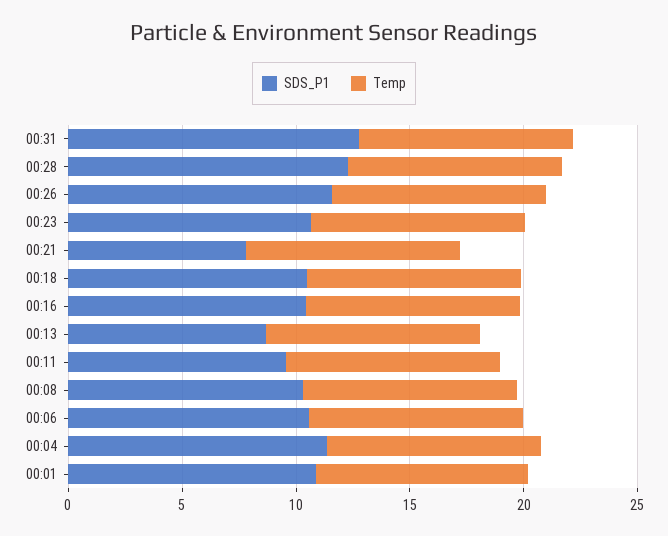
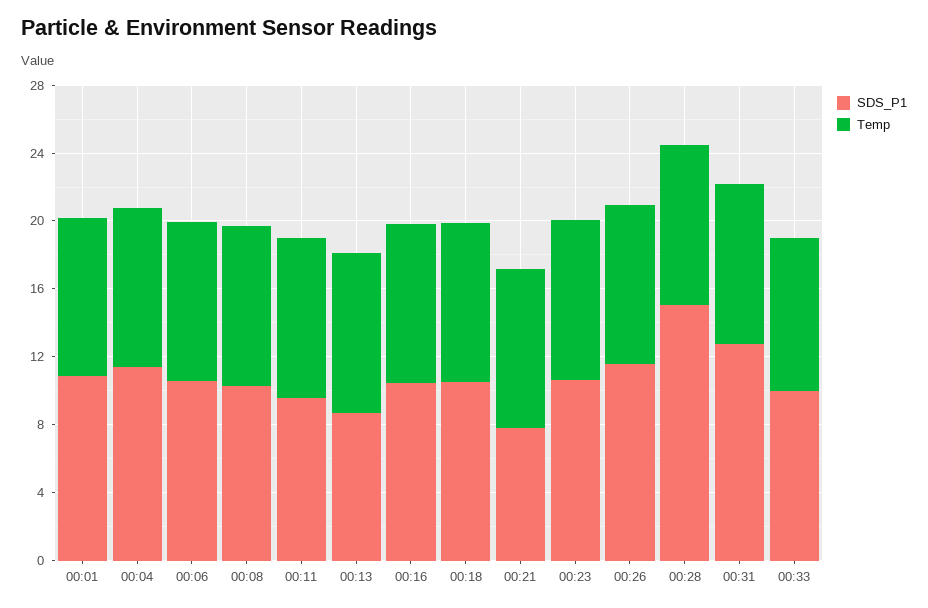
SDS_P1, 00:28: 12 -> 15
SDS_P1, 00:33: none -> 10
Temp, 00:33: none -> 9

